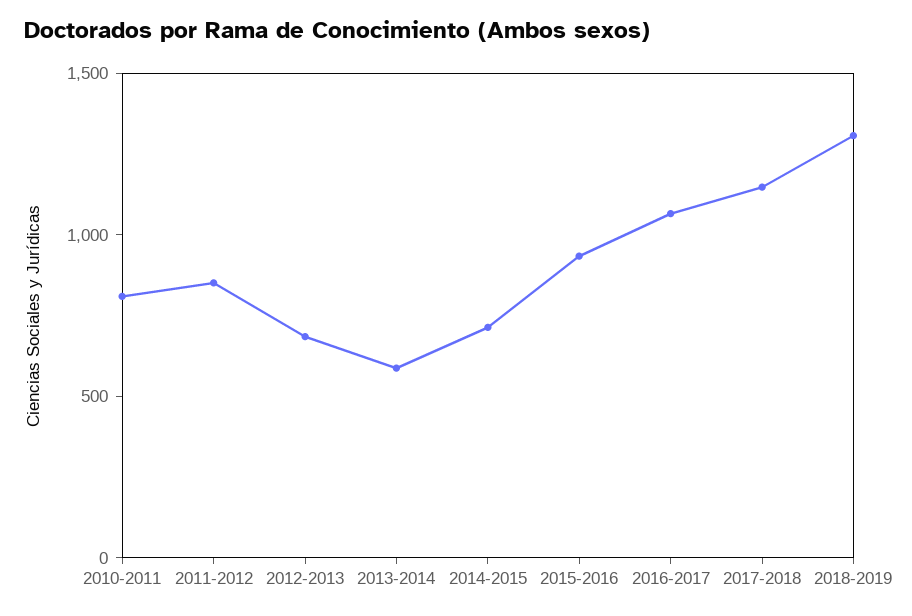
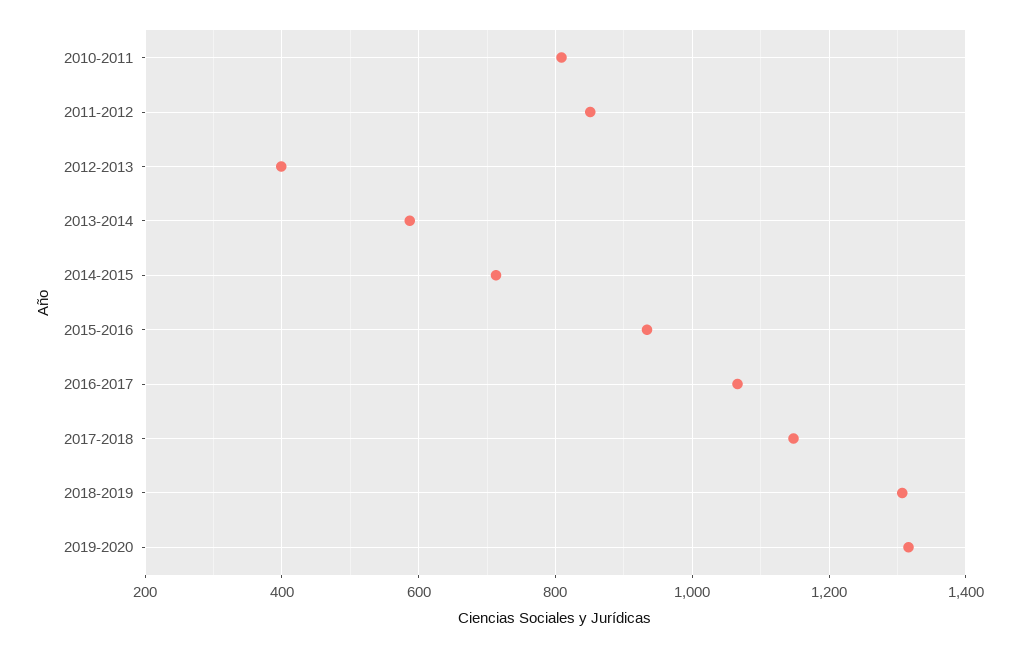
2012-2013: 700 -> 400
2019-2020: none -> 1320

